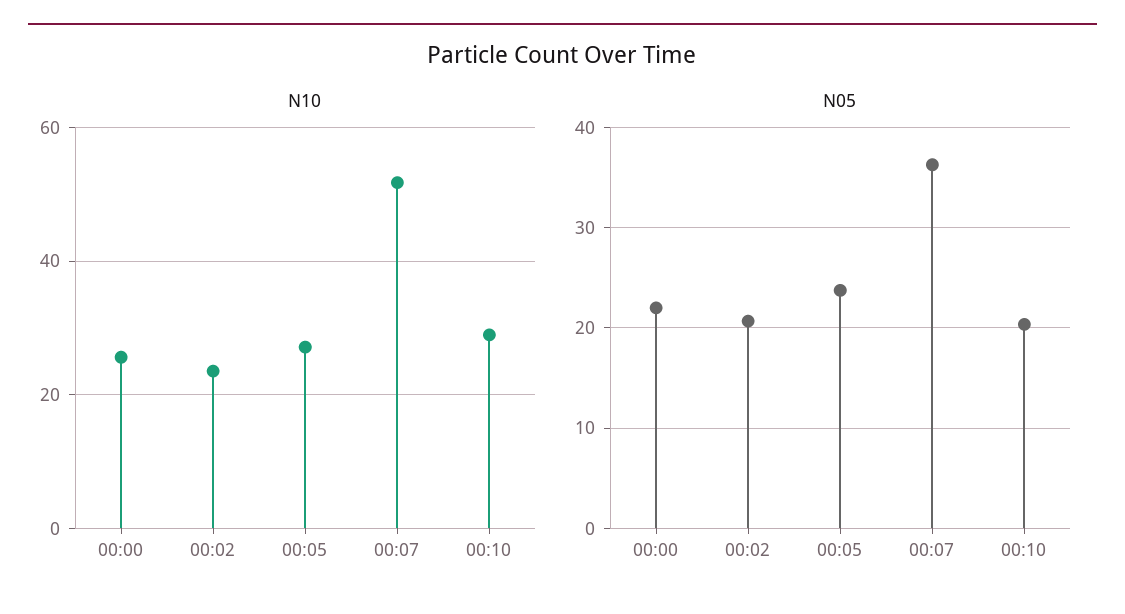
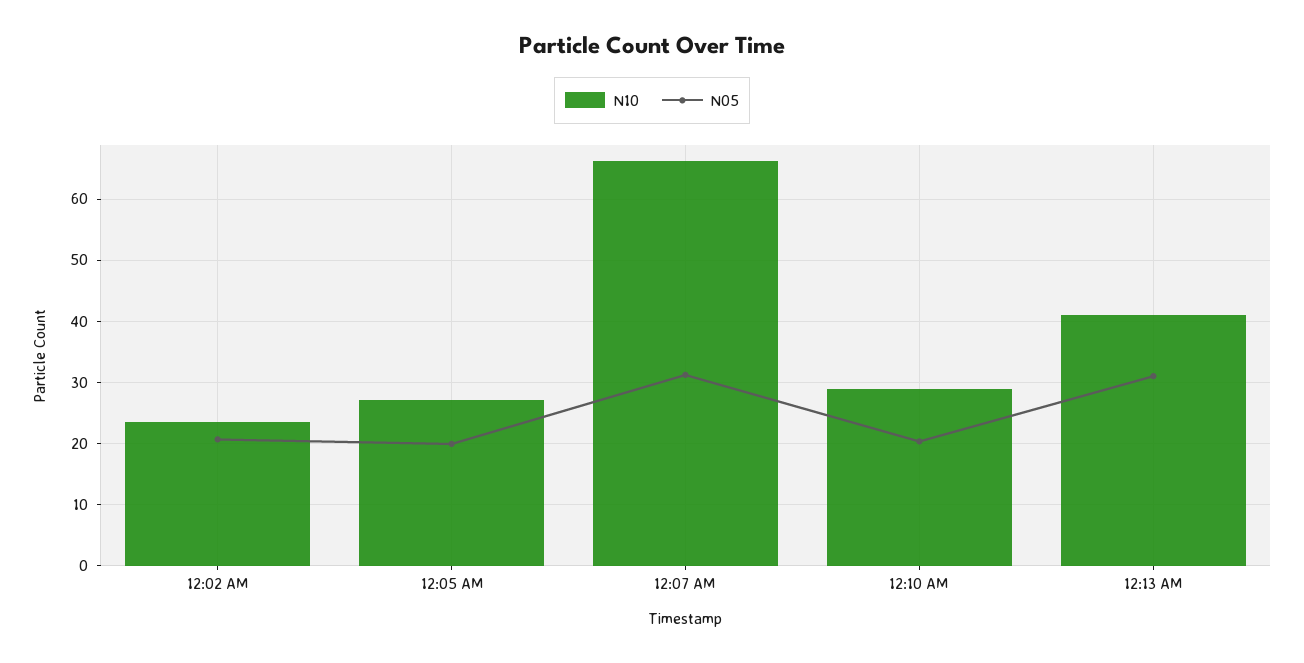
N10, 00:00: 26 -> none
N10, 00:07: 52 -> 66
N05, 00:00: 22 -> none
N05, 00:05: 24 -> 20
N05, 00:07: 36 -> 31
N10, 12:13 AM: none -> 41
N05, 12:13 AM: none -> 31

